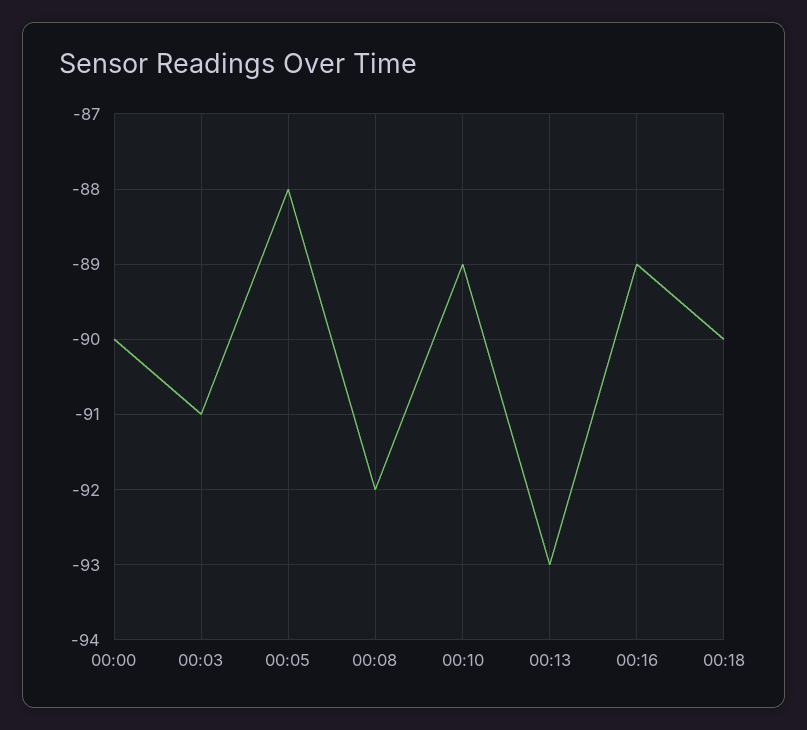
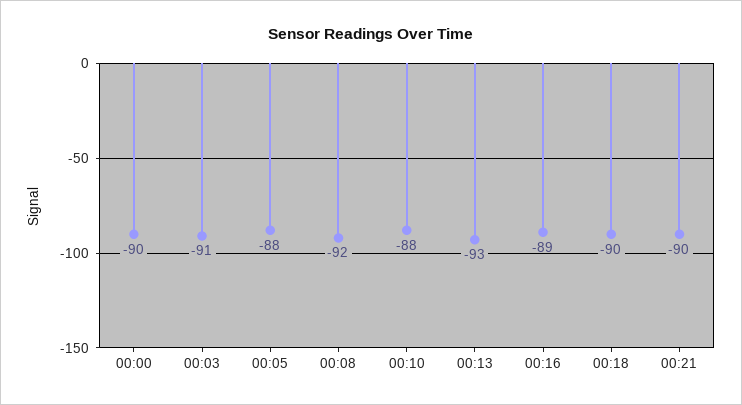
00:10: -89 -> -88
00:21: none -> -90

